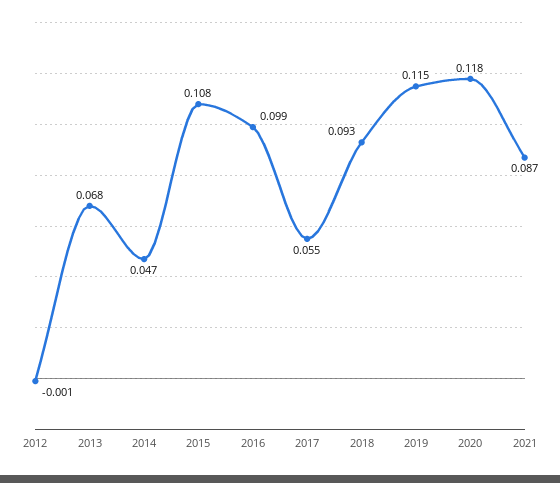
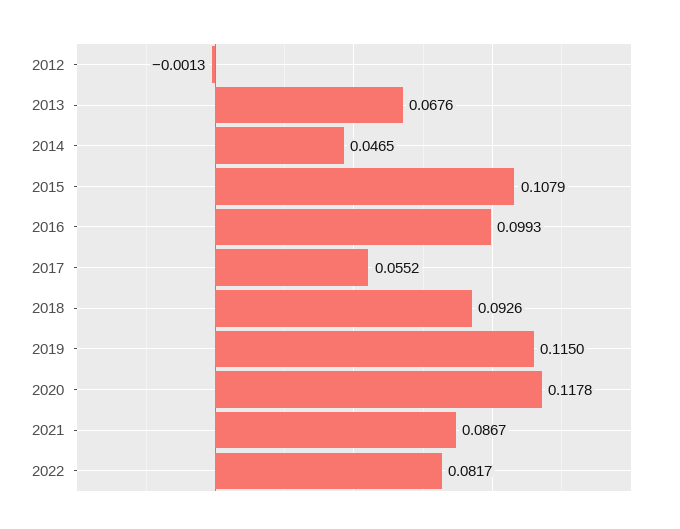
2022: none -> 0.0817

